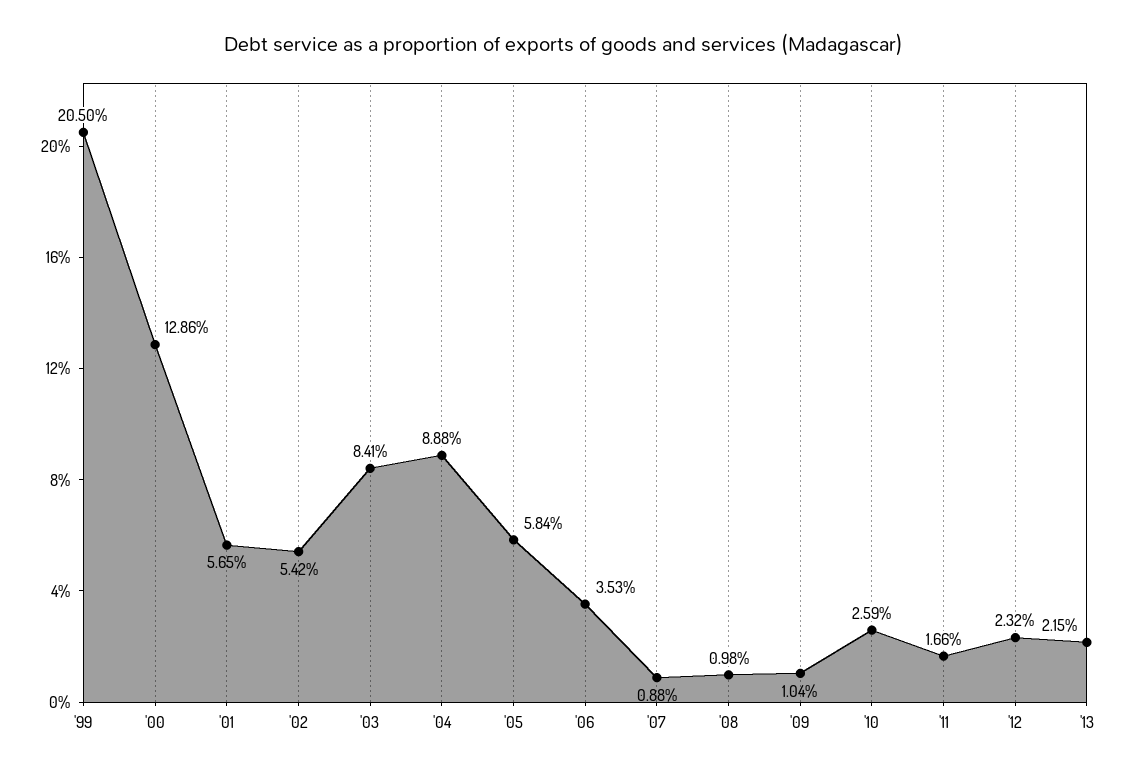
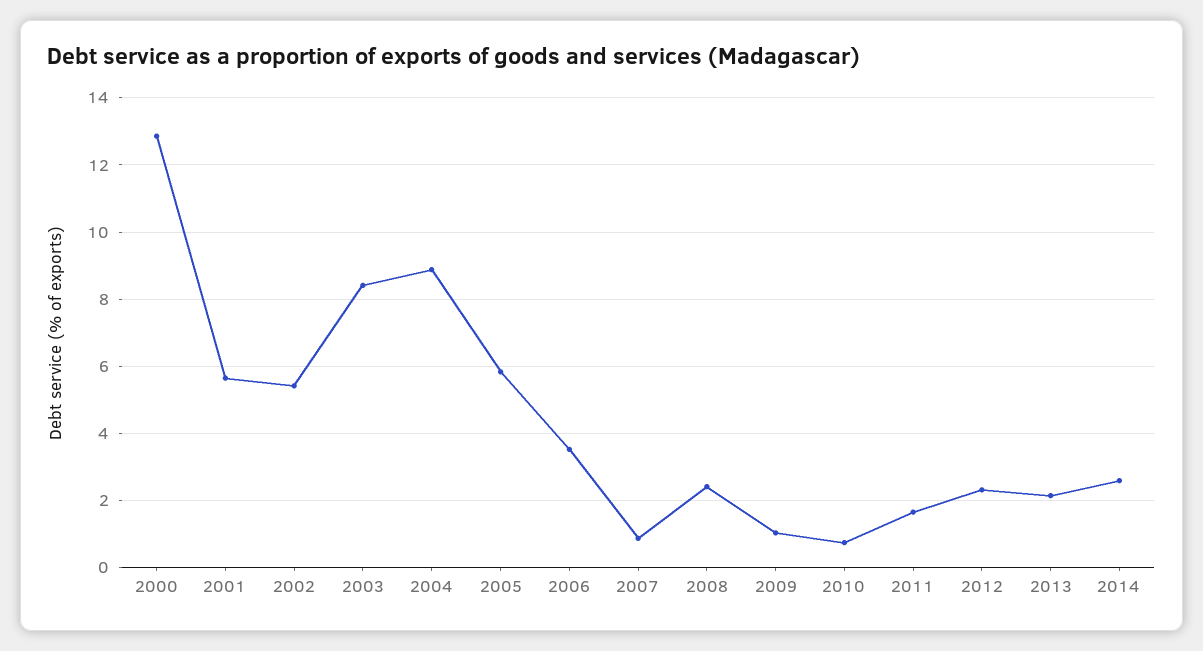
'99: 20.5 -> none
'08: 0.98 -> 2.4
'10: 2.59 -> 0.8
2014: none -> 2.6

